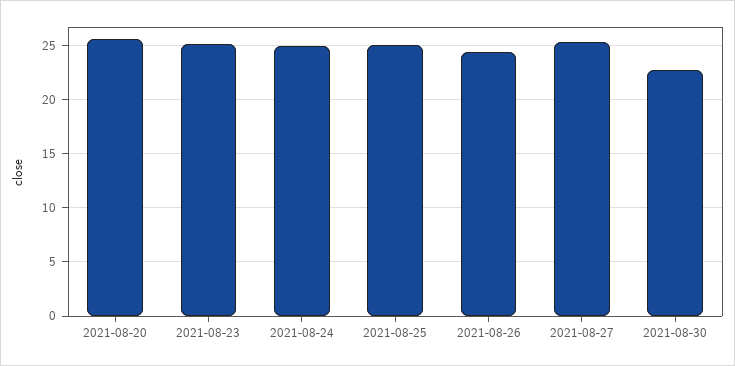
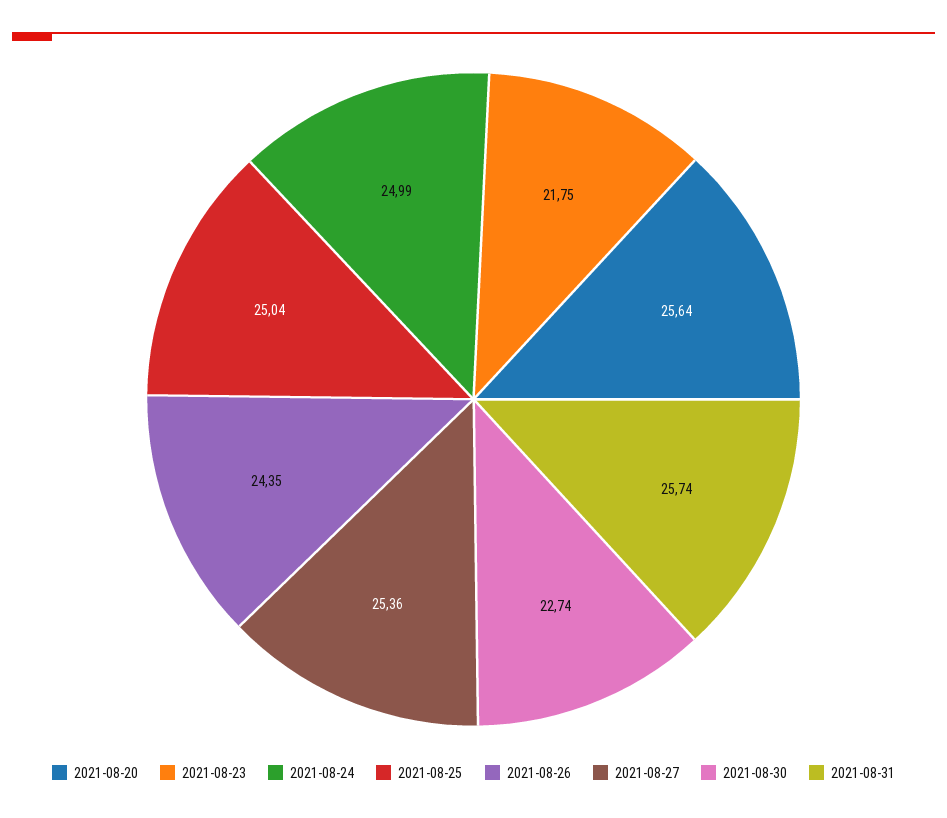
2021-08-23: 25 -> 21.75
2021-08-31: none -> 25.74

